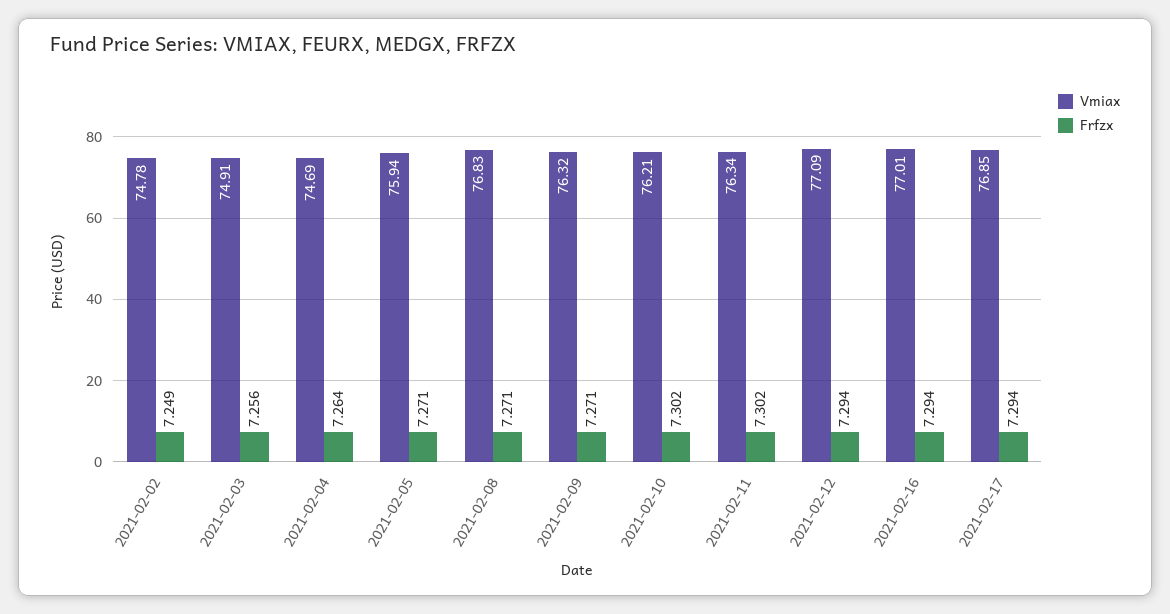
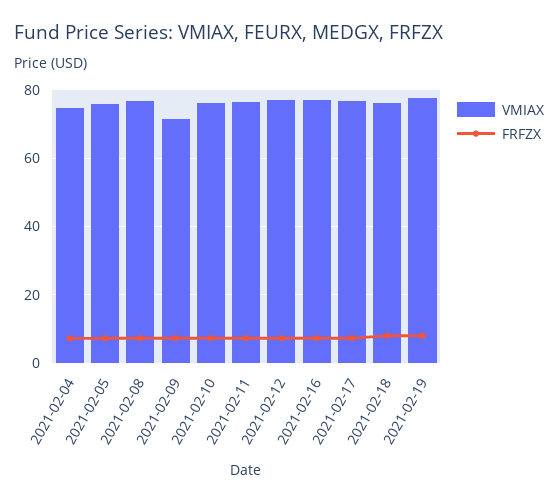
Vmiax, 2021-02-02: 74.78 -> none
Frfzx, 2021-02-02: 7.249 -> none
Vmiax, 2021-02-03: 74.91 -> none
Frfzx, 2021-02-03: 7.256 -> none
Vmiax, 2021-02-09: 76.32 -> 72
Vmiax, 2021-02-18: none -> 76
Frfzx, 2021-02-18: none -> 8
Vmiax, 2021-02-19: none -> 78
Frfzx, 2021-02-19: none -> 8

